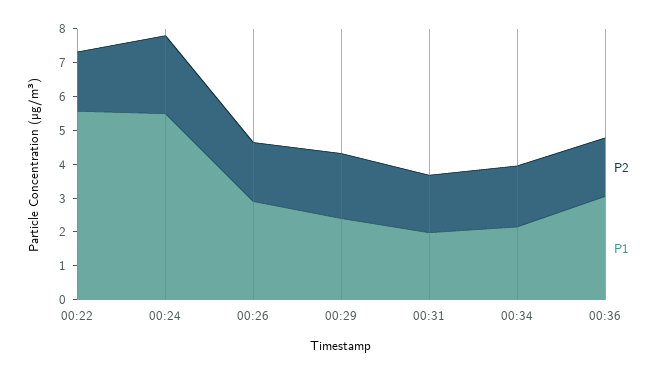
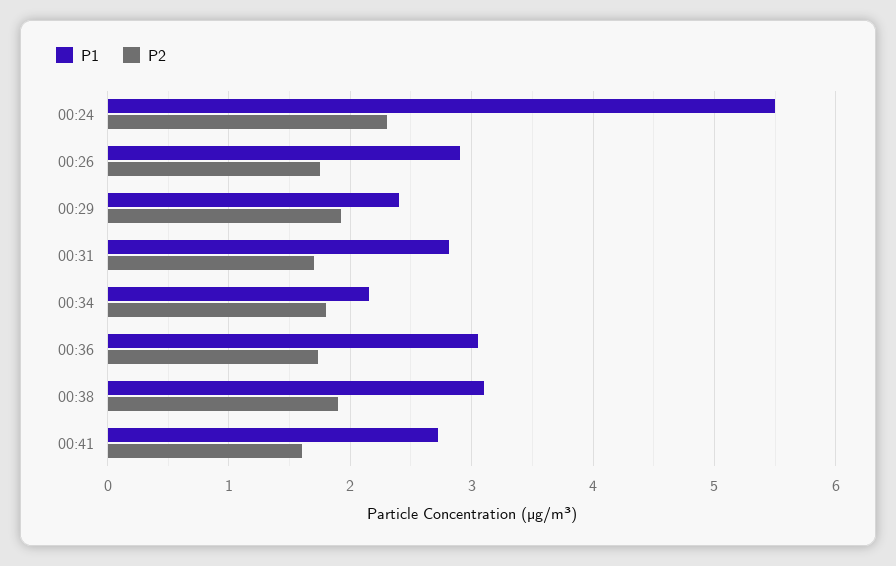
P2, 00:22: 1.75 -> none
P1, 00:22: 5.5 -> none
P1, 00:31: 2 -> 2.8
P1, 00:38: none -> 3.1
P2, 00:38: none -> 1.9
P1, 00:41: none -> 2.7
P2, 00:41: none -> 1.6

